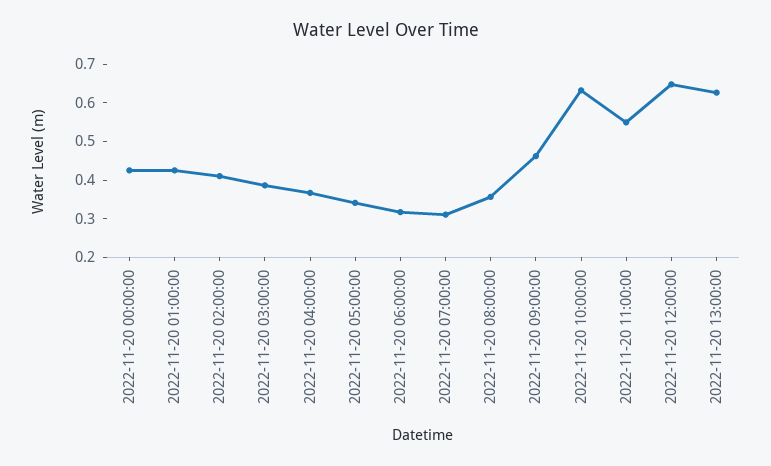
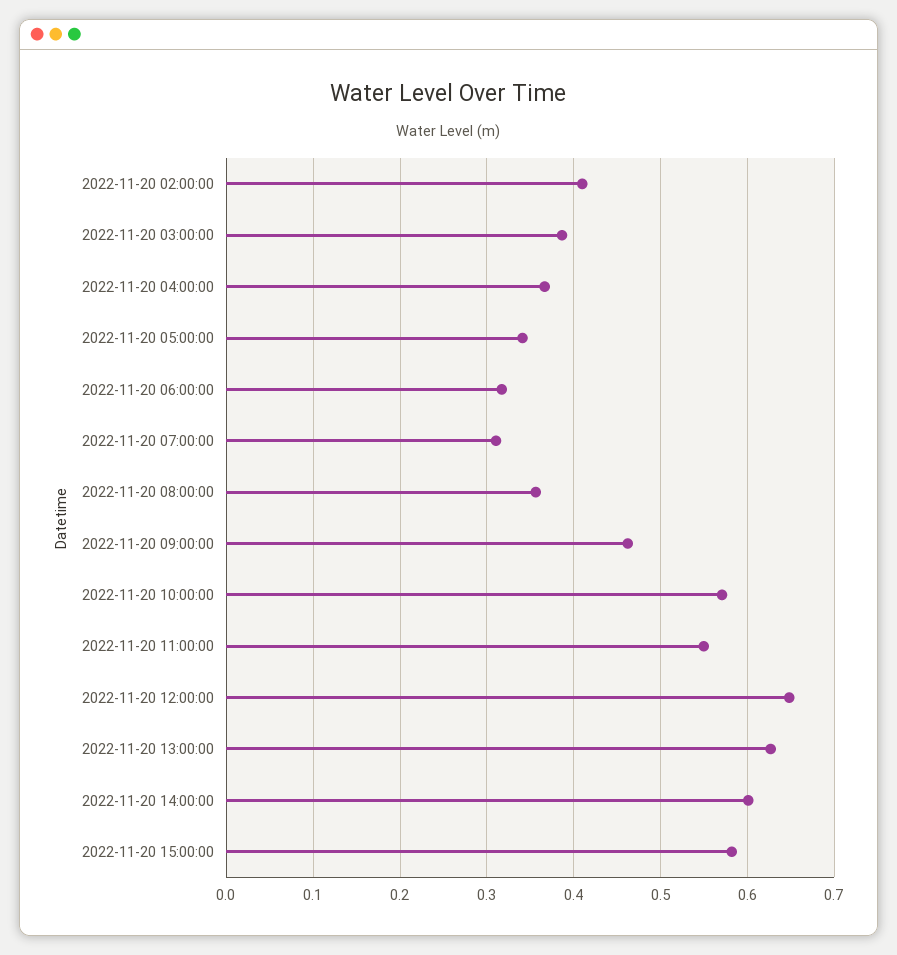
2022-11-20 00:00:00: 0.425 -> none
2022-11-20 01:00:00: 0.425 -> none
2022-11-20 10:00:00: 0.625 -> 0.57
2022-11-20 14:00:00: none -> 0.6
2022-11-20 15:00:00: none -> 0.58

